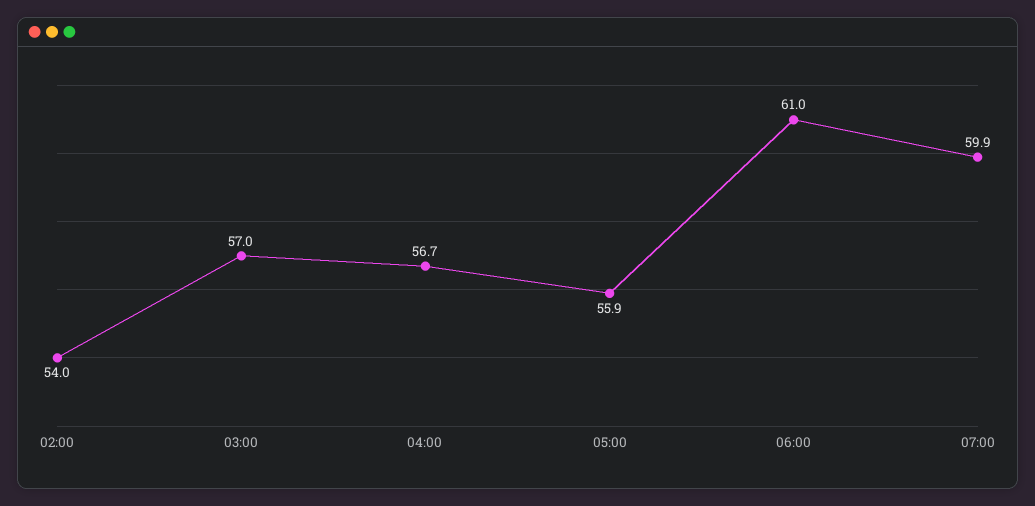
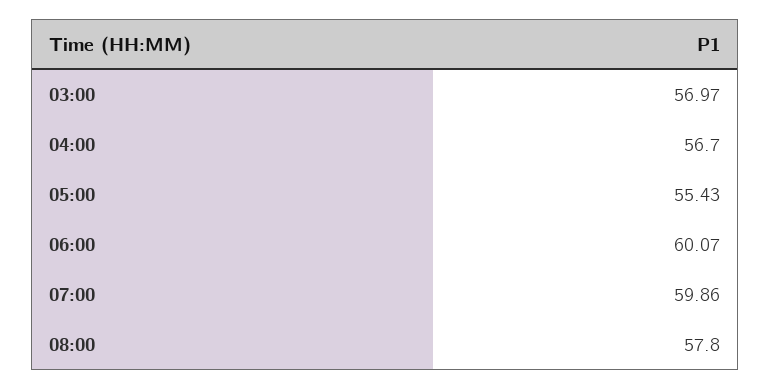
02:00: 54 -> none
05:00: 55.9 -> 55.43
06:00: 61 -> 60.07
08:00: none -> 57.8

